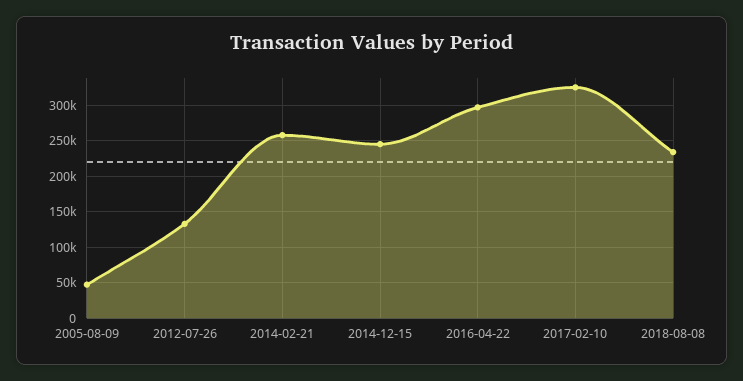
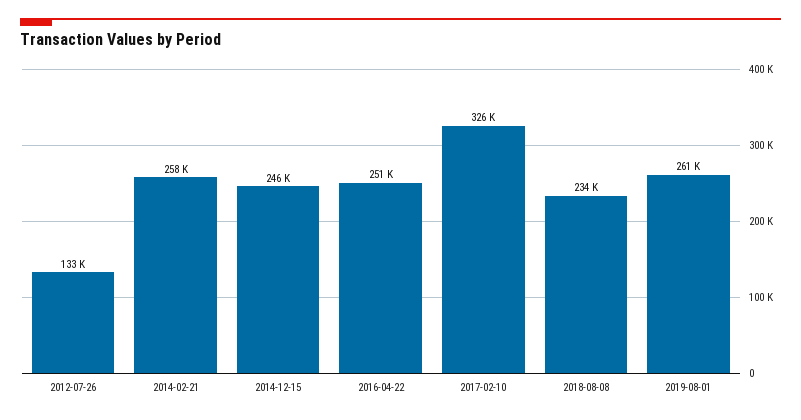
2005-08-09: 50000 -> none
2016-04-22: 300000 -> 251000
2019-08-01: none -> 261000

